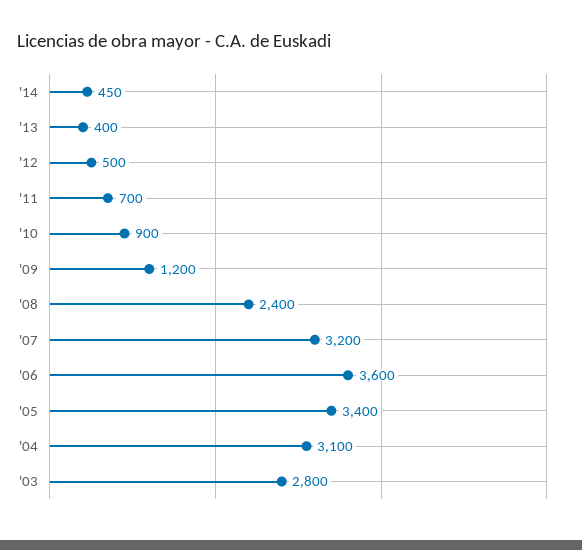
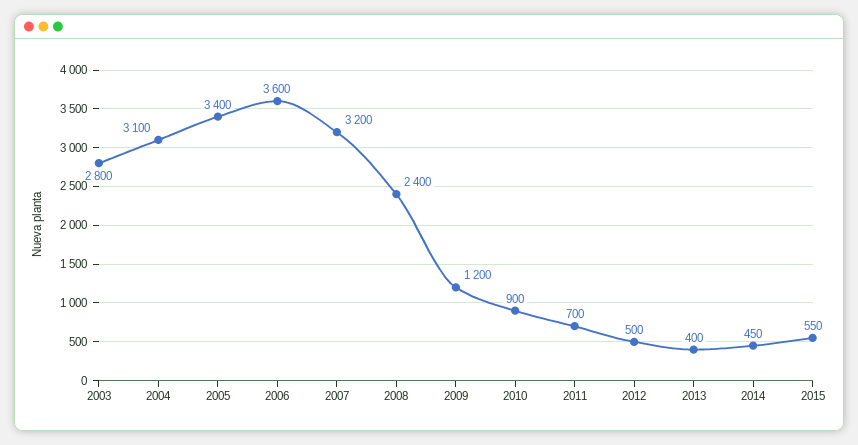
2015: none -> 550

